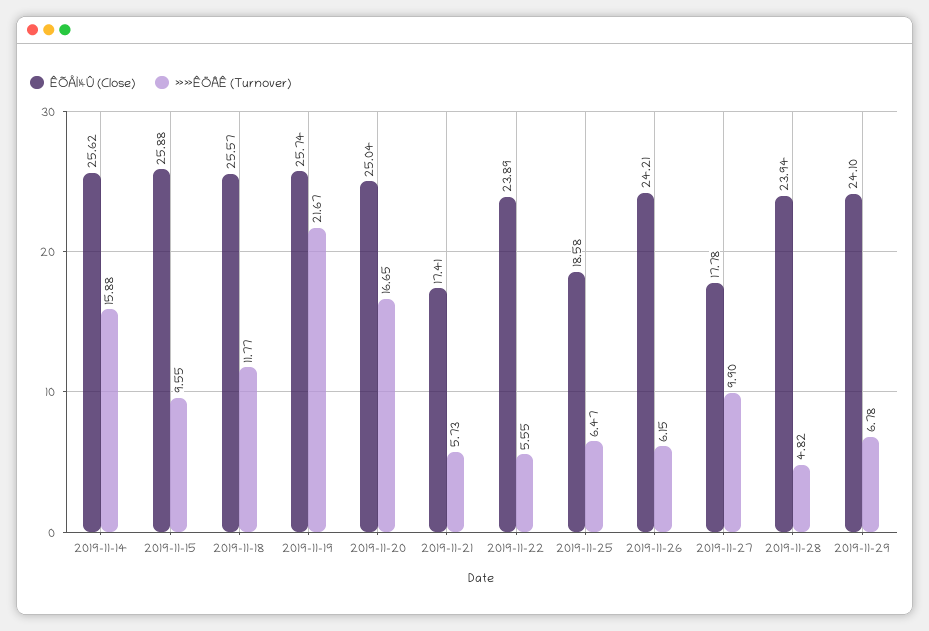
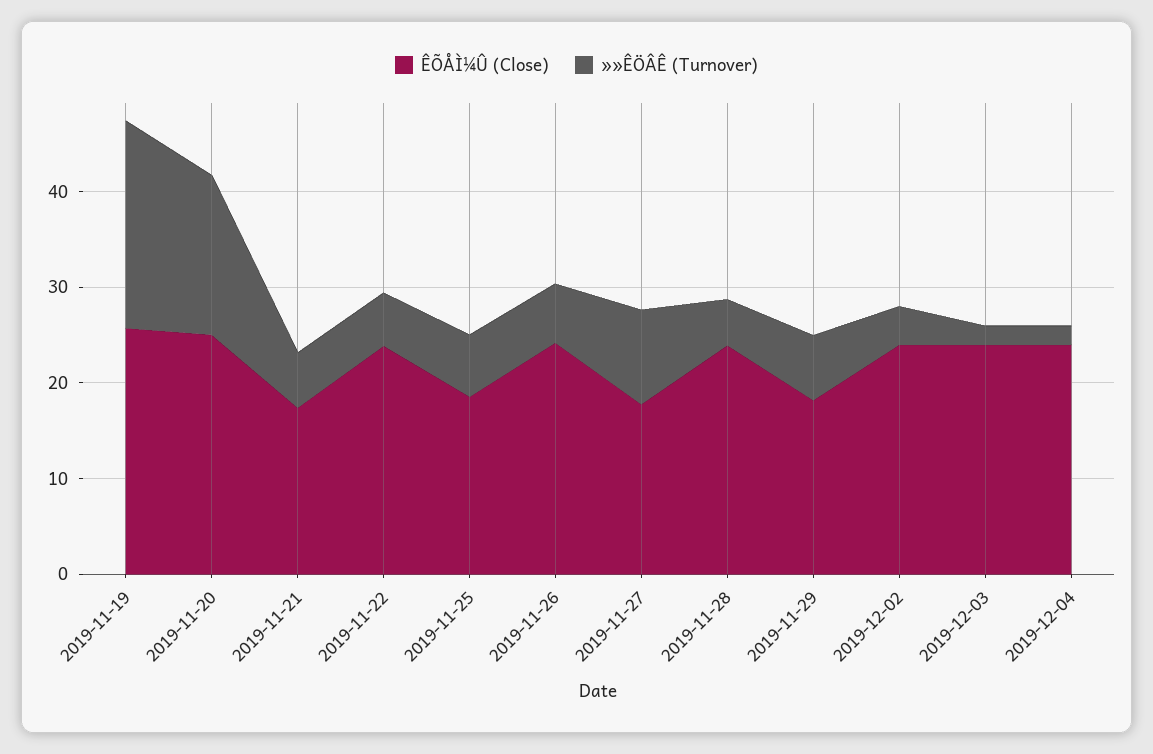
ÊÕÅÌ¼Û (Close), 2019-11-14: 25.62 -> none
»»ÊÖÂÊ (Turnover), 2019-11-14: 15.88 -> none
ÊÕÅÌ¼Û (Close), 2019-11-15: 25.88 -> none
»»ÊÖÂÊ (Turnover), 2019-11-15: 9.55 -> none
ÊÕÅÌ¼Û (Close), 2019-11-18: 25.57 -> none
»»ÊÖÂÊ (Turnover), 2019-11-18: 11.77 -> none
ÊÕÅÌ¼Û (Close), 2019-11-29: 24.1 -> 18
ÊÕÅÌ¼Û (Close), 2019-12-02: none -> 24
»»ÊÖÂÊ (Turnover), 2019-12-02: none -> 4
ÊÕÅÌ¼Û (Close), 2019-12-03: none -> 24
»»ÊÖÂÊ (Turnover), 2019-12-03: none -> 2
ÊÕÅÌ¼Û (Close), 2019-12-04: none -> 24
»»ÊÖÂÊ (Turnover), 2019-12-04: none -> 2

